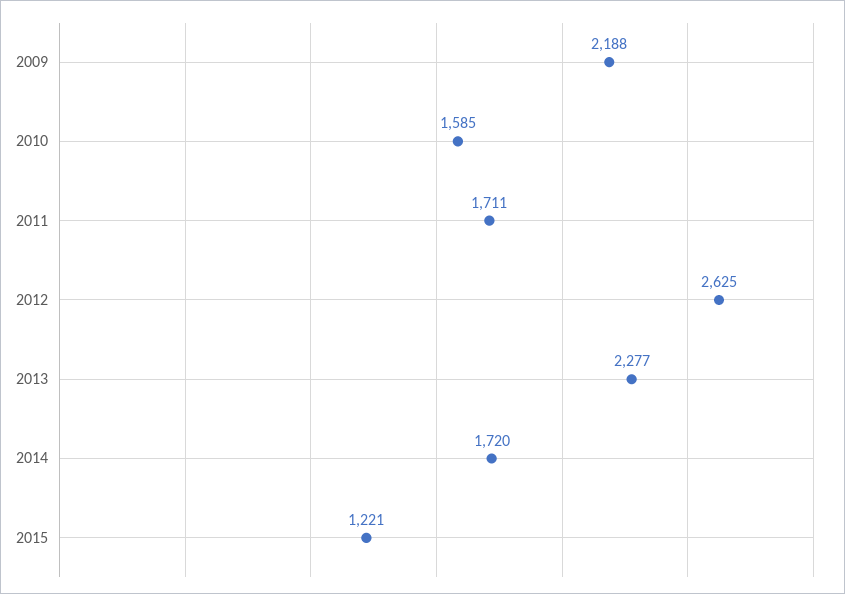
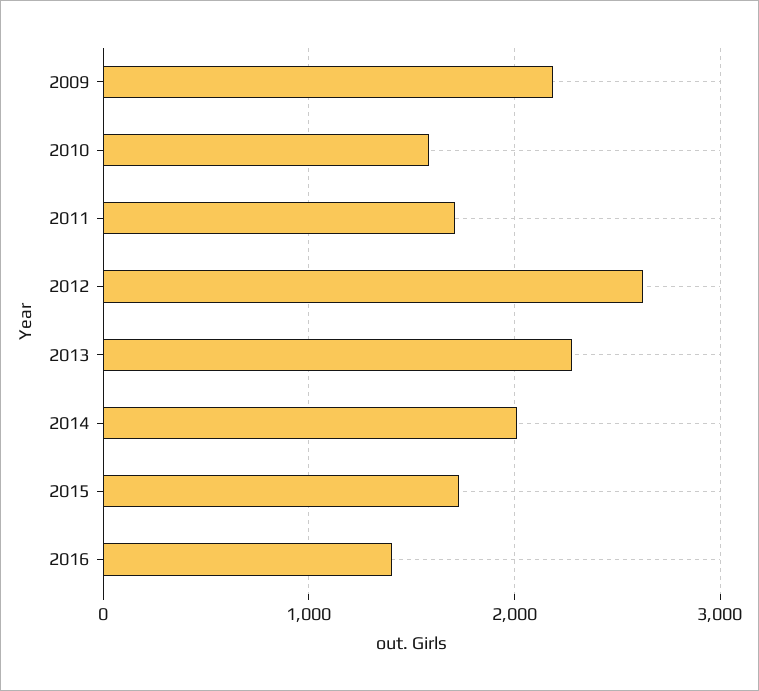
2014: 1720 -> 2000
2015: 1221 -> 1700
2016: none -> 1400

